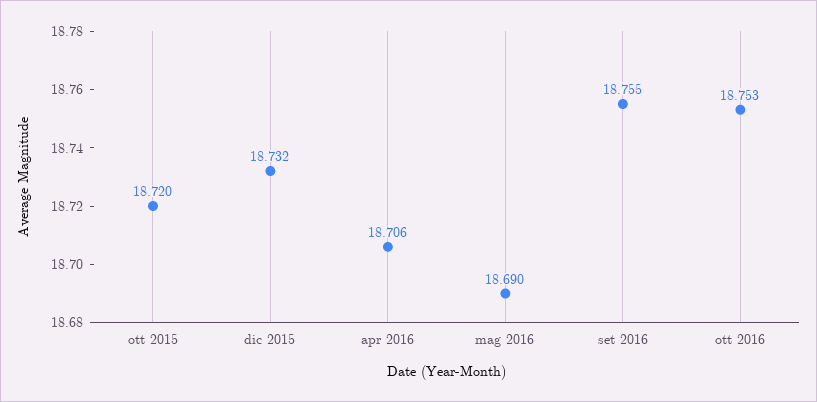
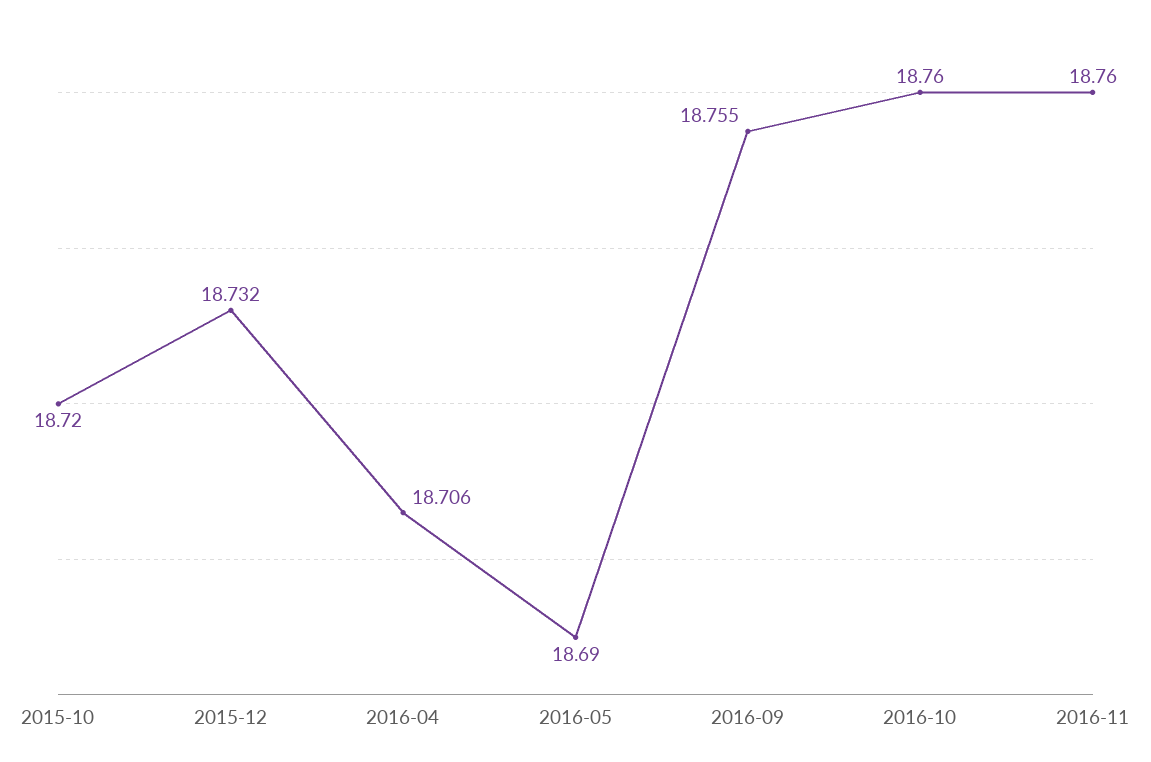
ott 2016: 18.753 -> 18.76
2016-11: none -> 18.76

